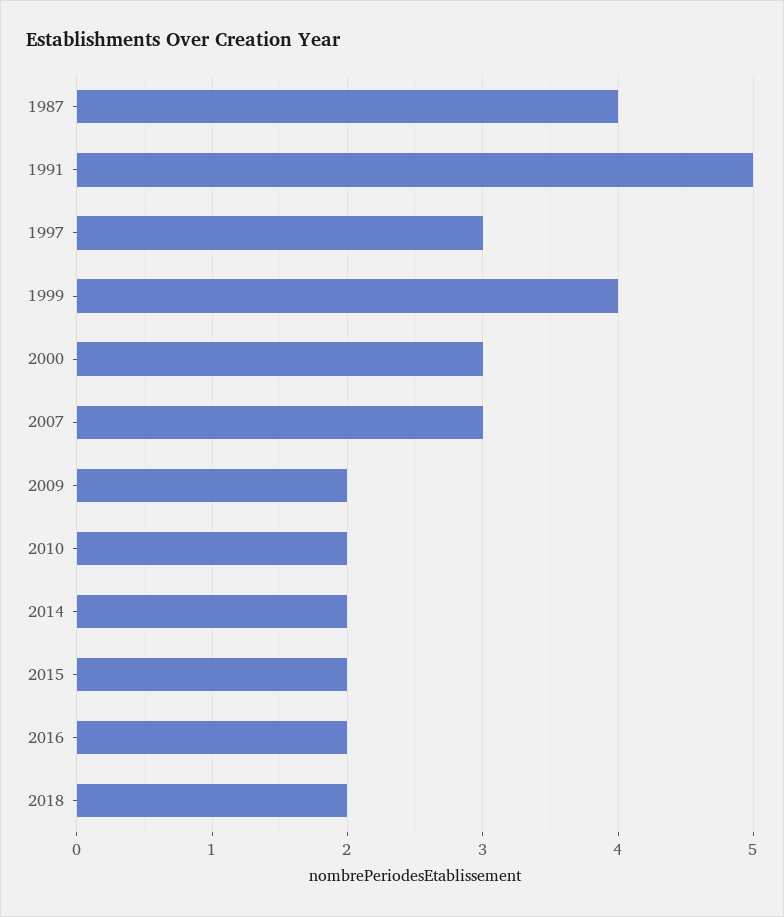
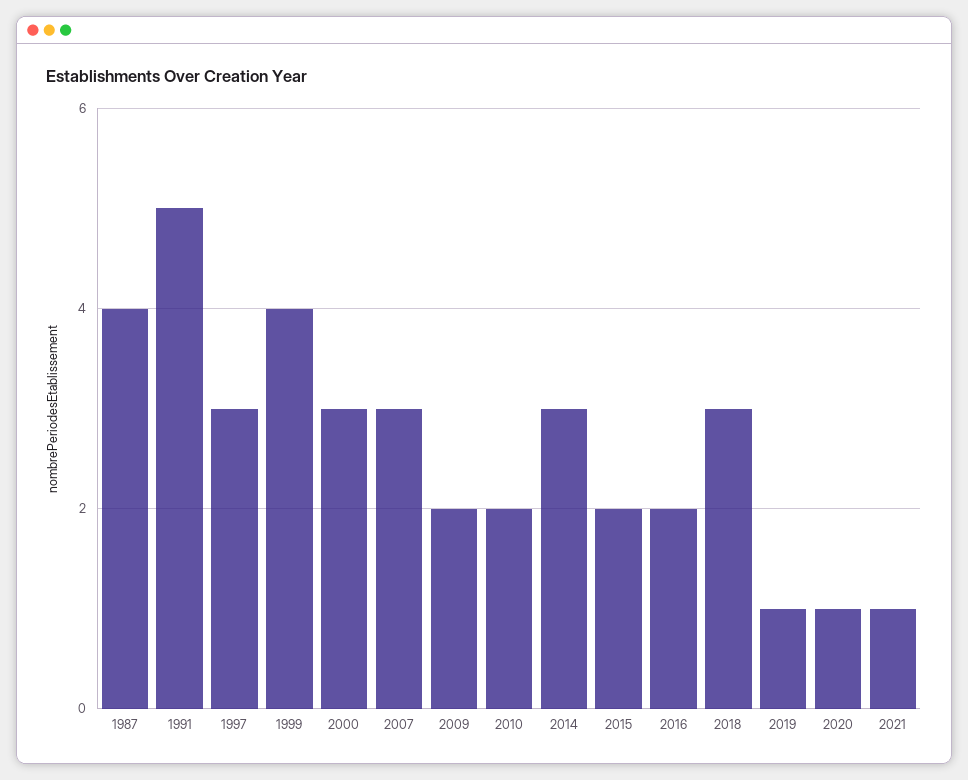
2014: 2 -> 3
2018: 2 -> 3
2019: none -> 1
2020: none -> 1
2021: none -> 1

